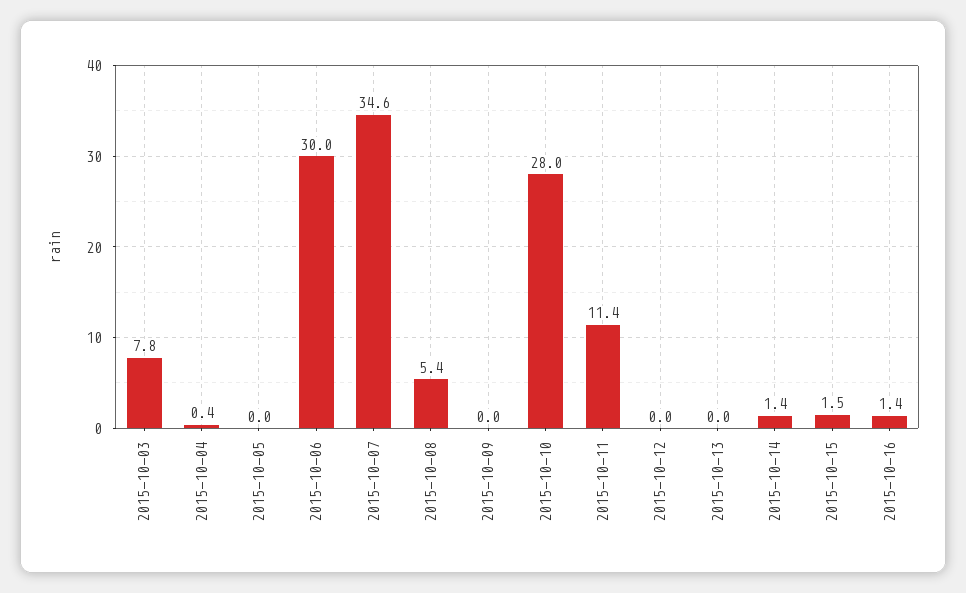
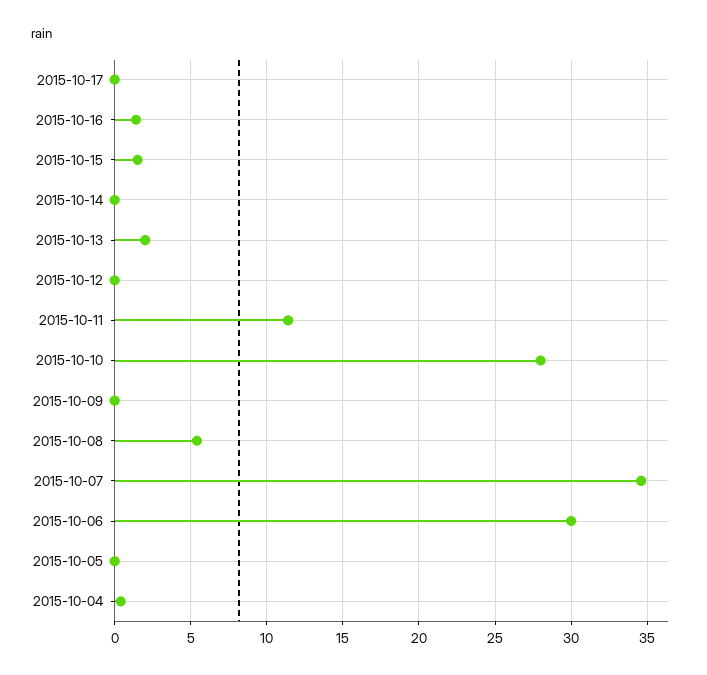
2015-10-03: 7.8 -> none
2015-10-13: 0 -> 2
2015-10-14: 1.4 -> 0
2015-10-17: none -> 0

